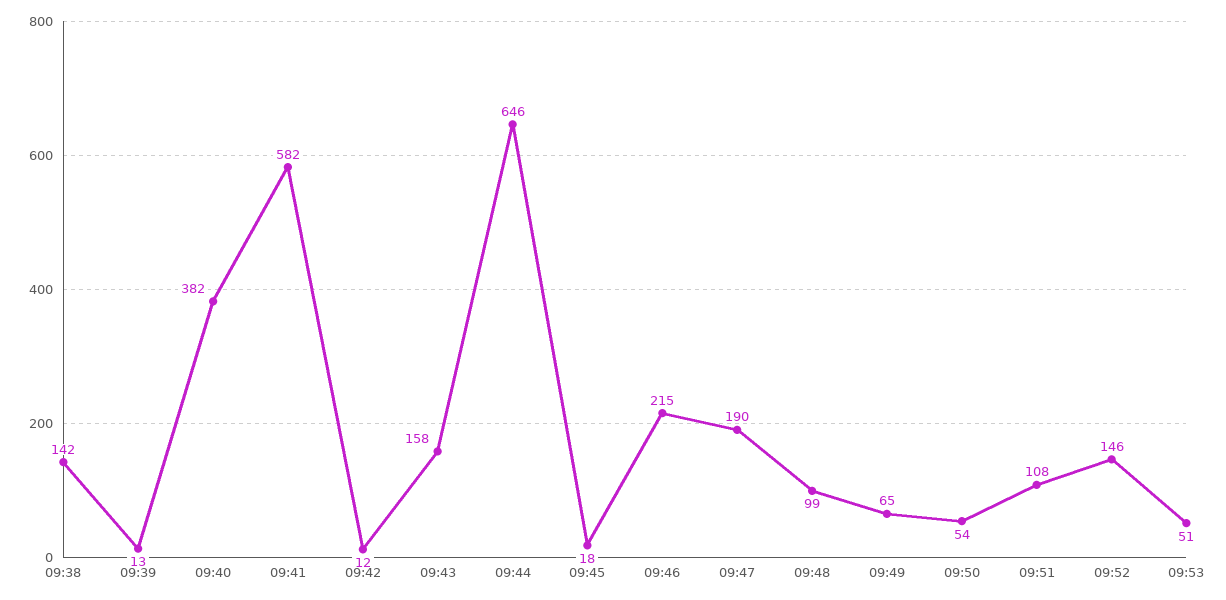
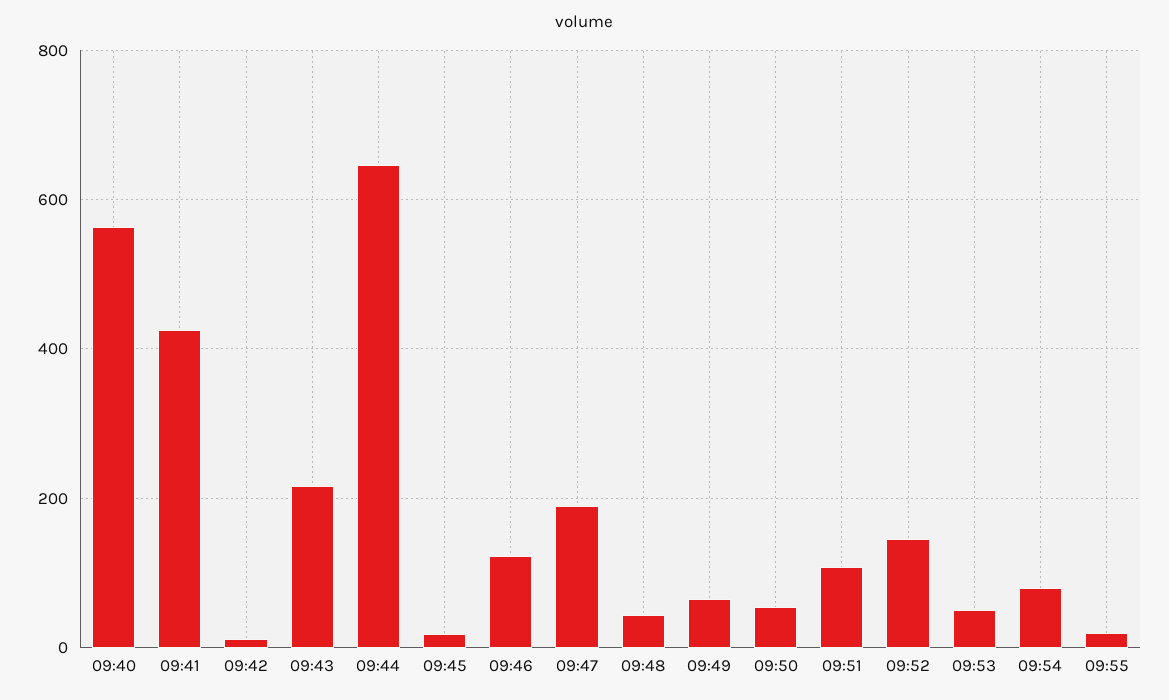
09:38: 142 -> none
09:39: 13 -> none
09:40: 382 -> 560
09:41: 582 -> 420
09:43: 158 -> 220
09:46: 215 -> 120
09:48: 99 -> 40
09:54: none -> 80
09:55: none -> 20

